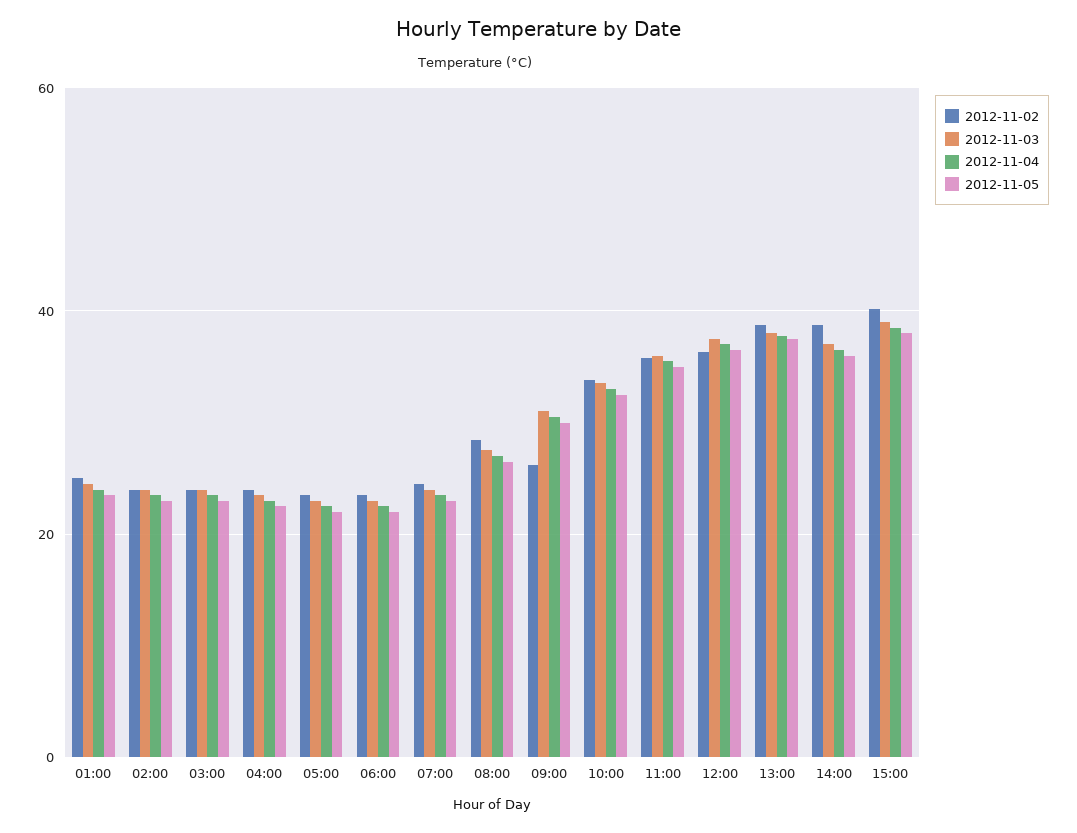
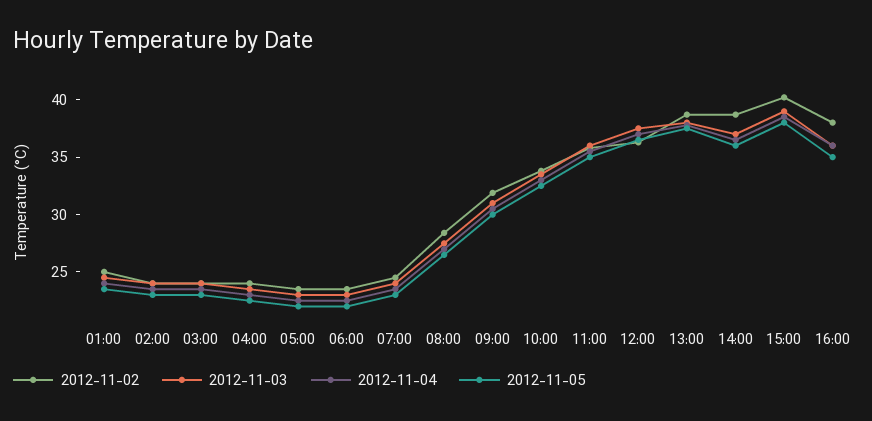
2012-11-02, 09:00: 26 -> 32
2012-11-02, 16:00: none -> 38
2012-11-03, 16:00: none -> 36
2012-11-04, 16:00: none -> 36
2012-11-05, 16:00: none -> 35

